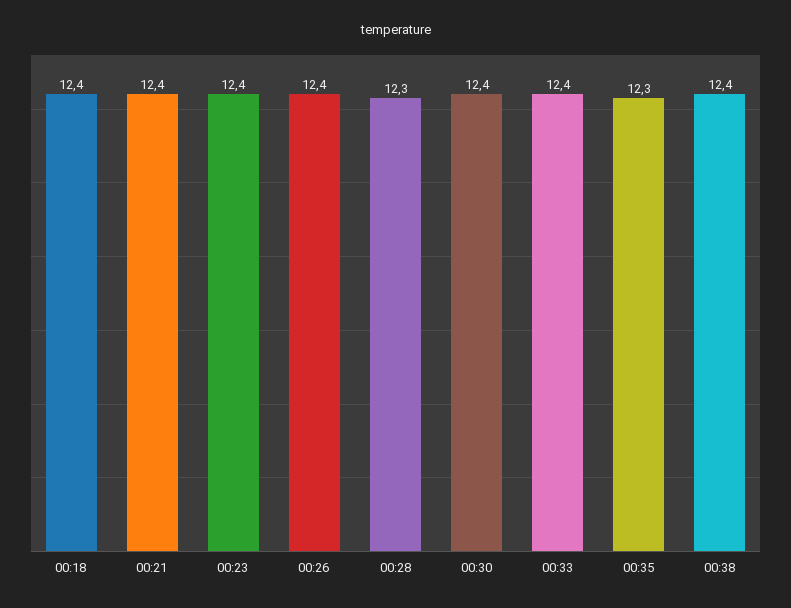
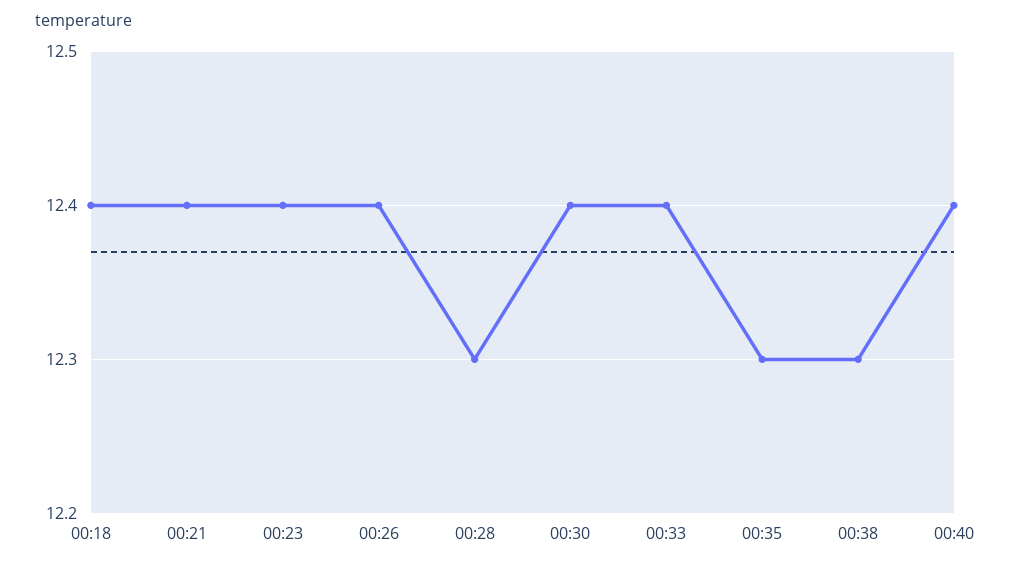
00:38: 12.4 -> 12.3
00:40: none -> 12.4

